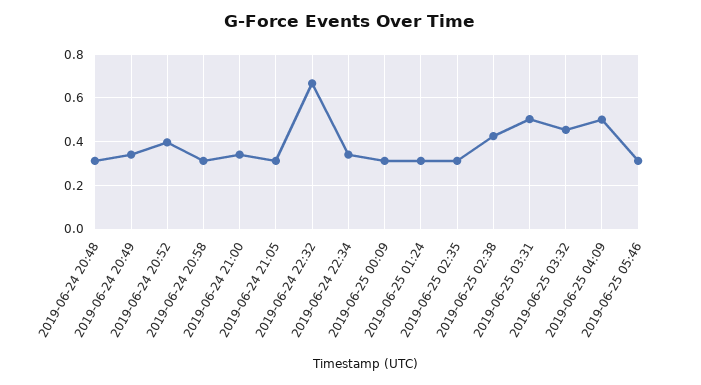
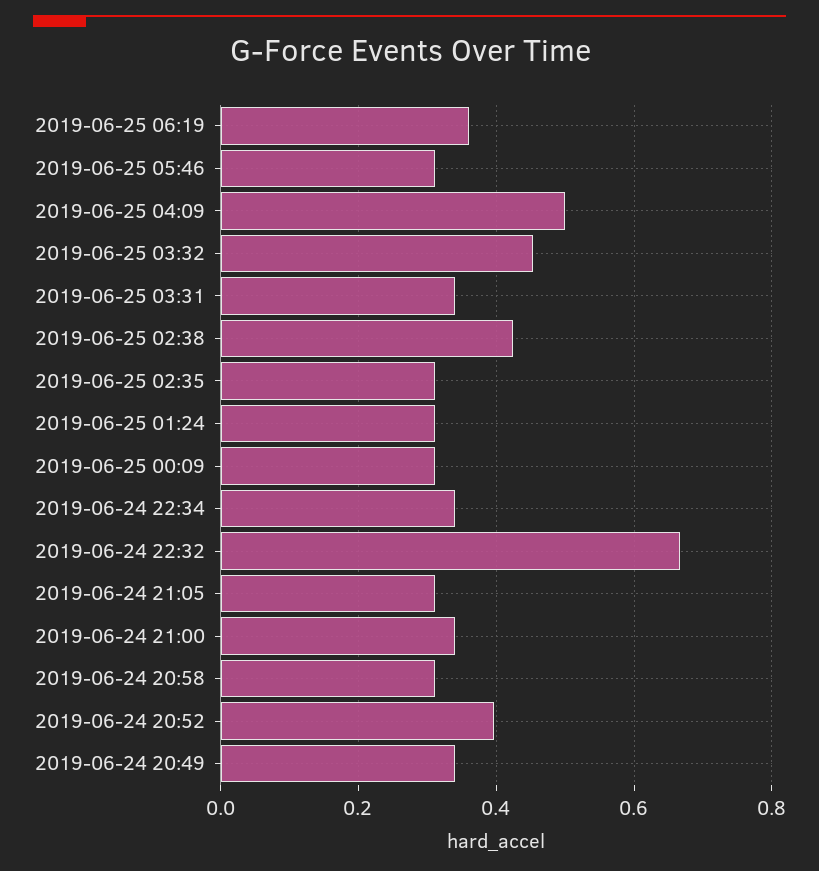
2019-06-24 20:48: 0.3 -> none
2019-06-25 03:31: 0.5 -> 0.34
2019-06-25 06:19: none -> 0.36

